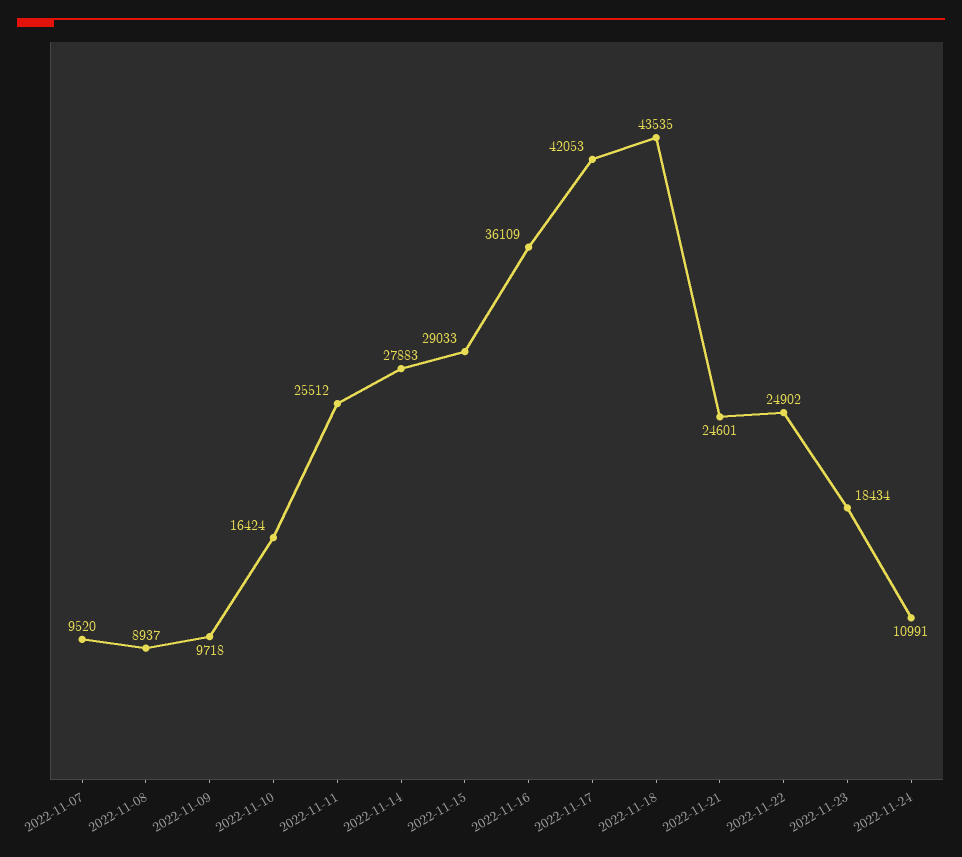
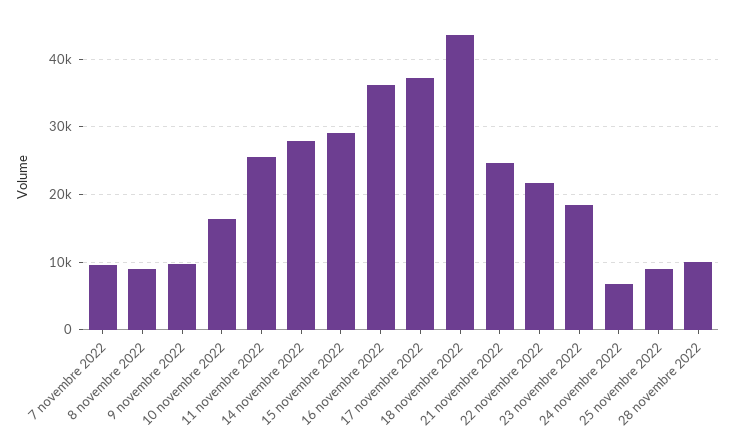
2022-11-17: 42053 -> 37000
2022-11-22: 24902 -> 22000
2022-11-24: 10991 -> 7000
25 novembre 2022: none -> 9000
28 novembre 2022: none -> 10000

